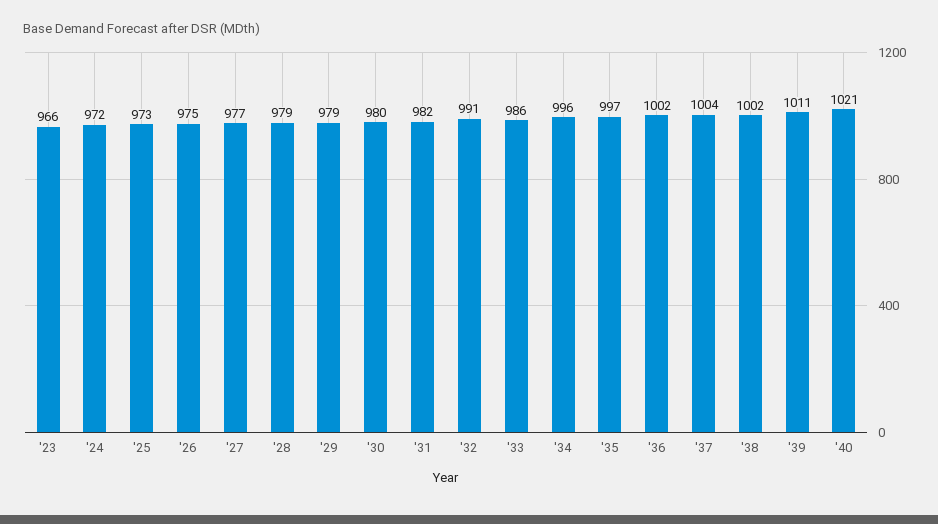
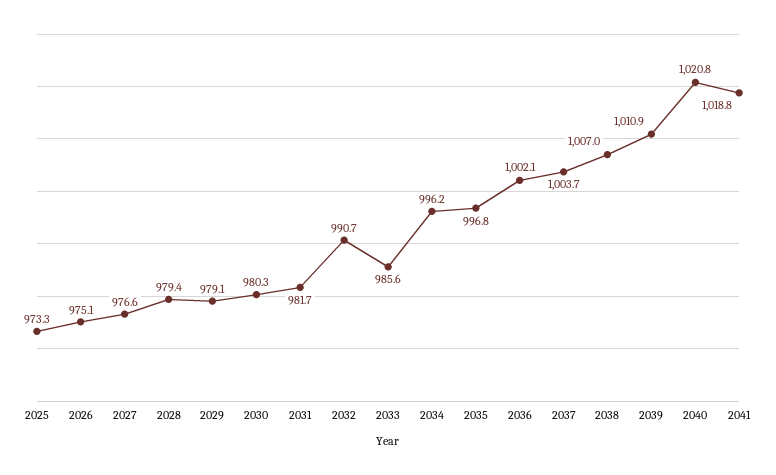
'23: 966 -> none
'24: 972 -> none
'38: 1002 -> 1007
2041: none -> 1018.8

